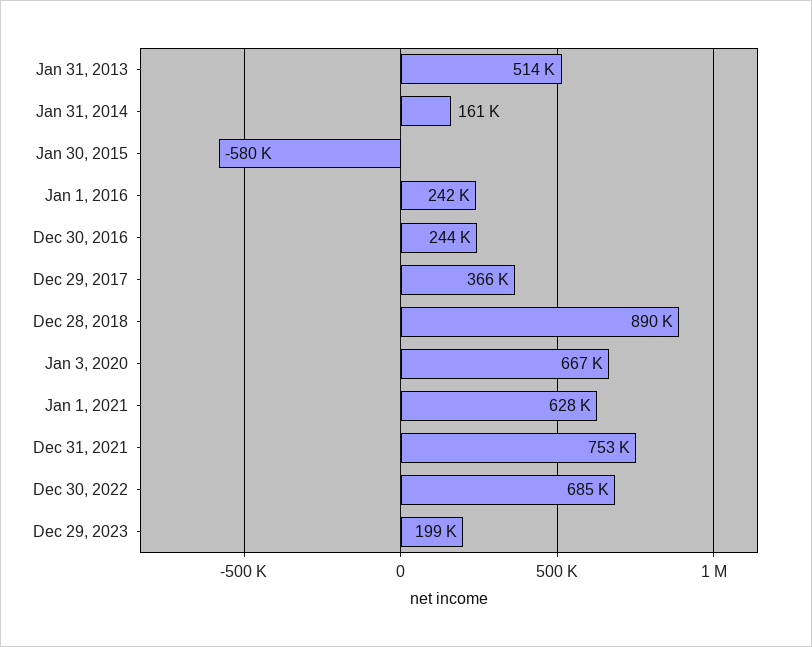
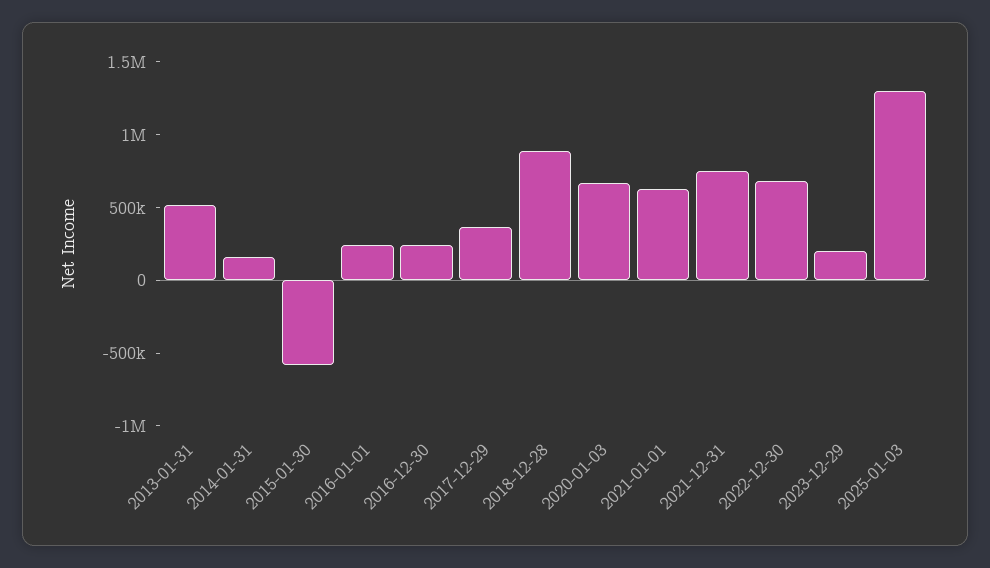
2025-01-03: none -> 1300000

